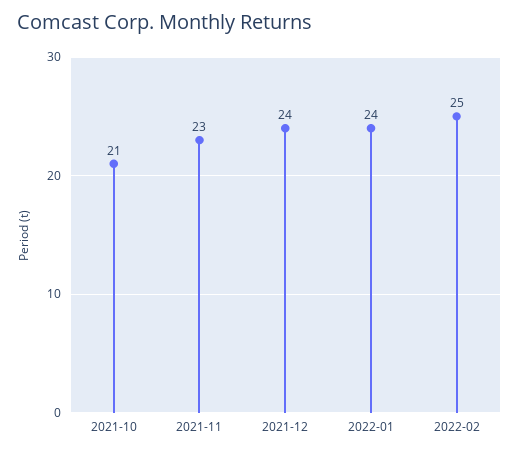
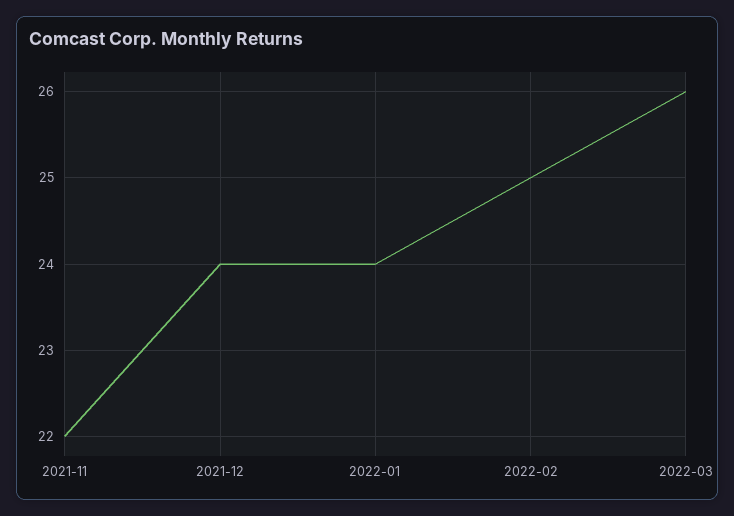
2021-10: 21 -> none
2021-11: 23 -> 22
2022-03: none -> 26

